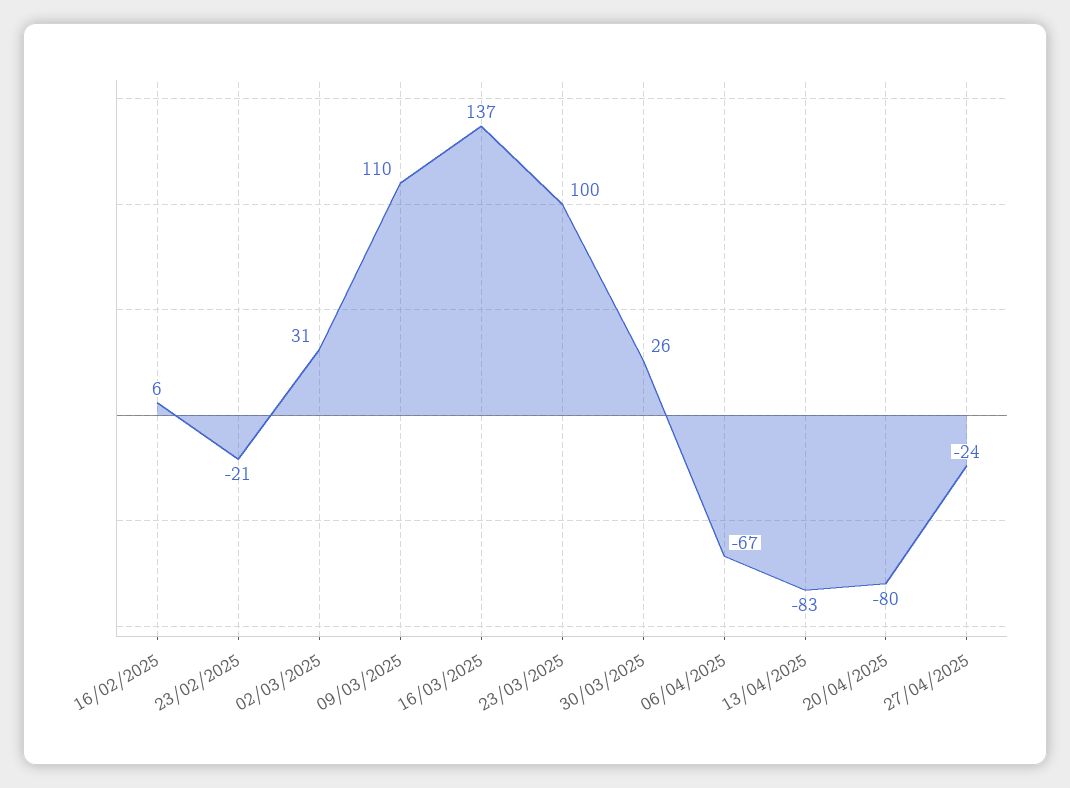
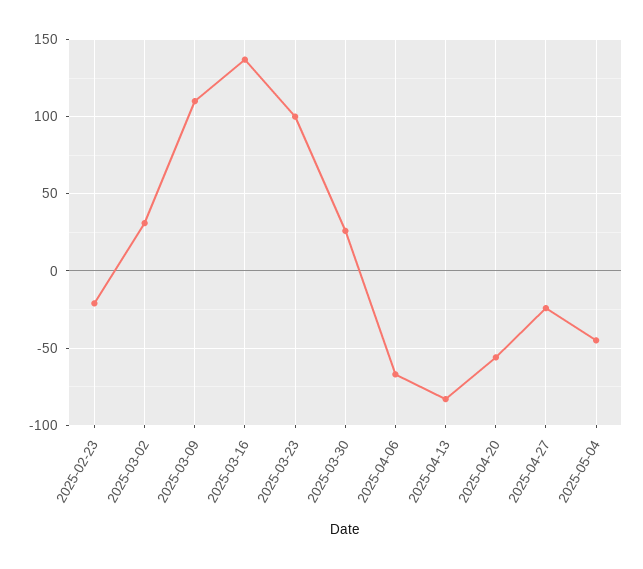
16/02/2025: 6 -> none
20/04/2025: -80 -> -55
2025-05-04: none -> -45

